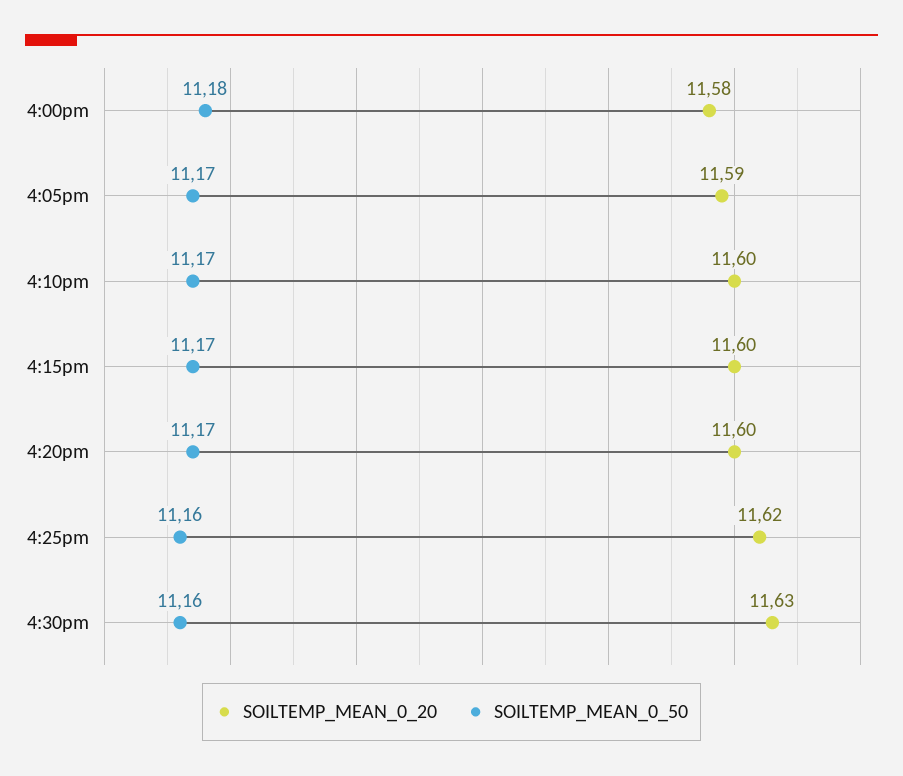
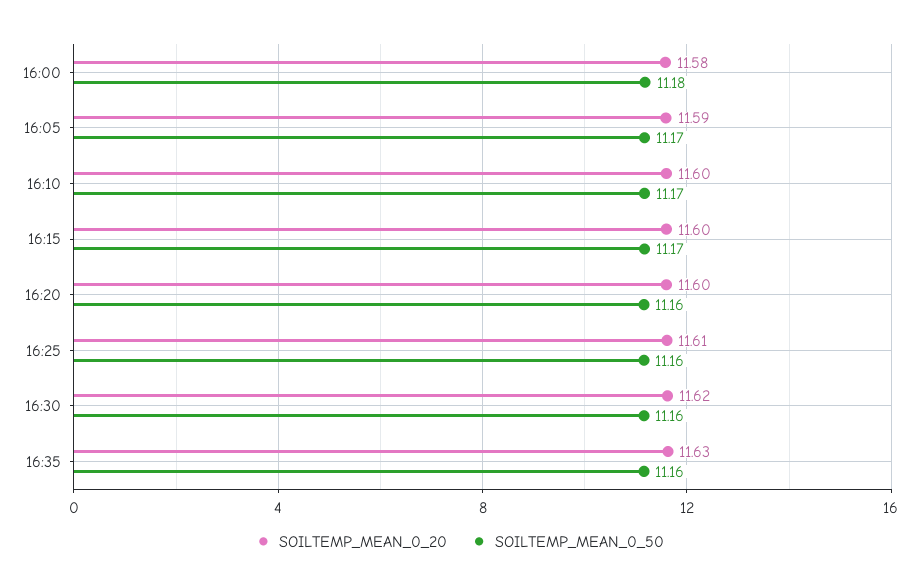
SOILTEMP_MEAN_0_50, 4:20pm: 11.17 -> 11.16
SOILTEMP_MEAN_0_20, 4:25pm: 11.62 -> 11.61
SOILTEMP_MEAN_0_20, 4:30pm: 11.63 -> 11.62
SOILTEMP_MEAN_0_20, 16:35: none -> 11.63
SOILTEMP_MEAN_0_50, 16:35: none -> 11.16

